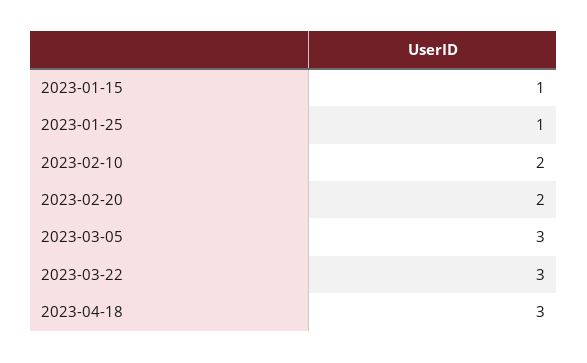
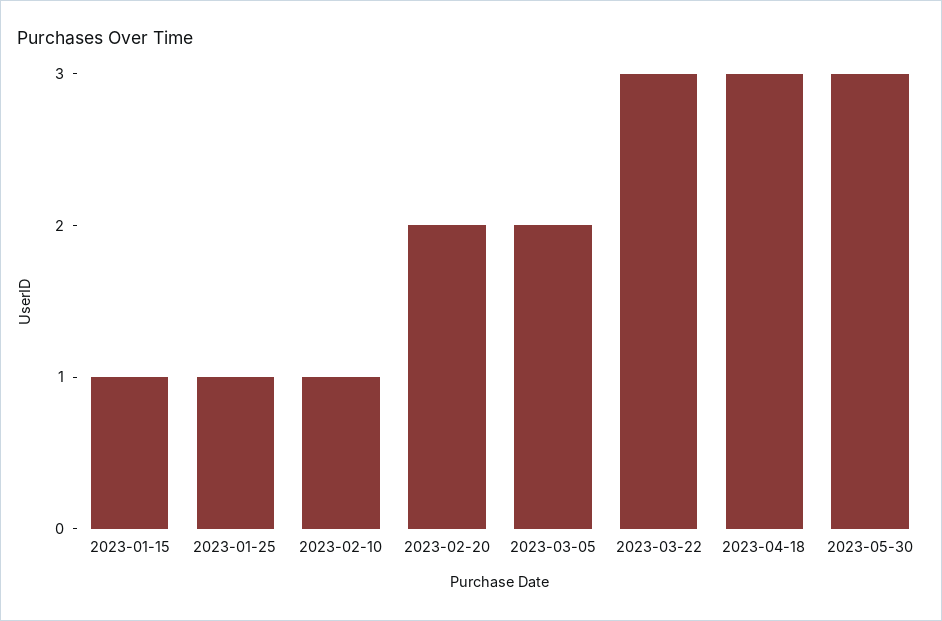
2023-02-10: 2 -> 1
2023-03-05: 3 -> 2
2023-05-30: none -> 3

